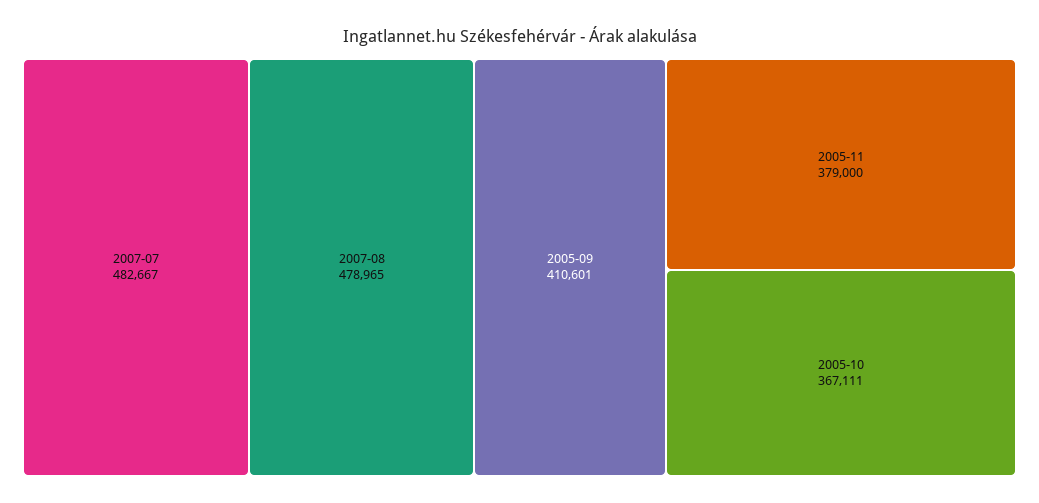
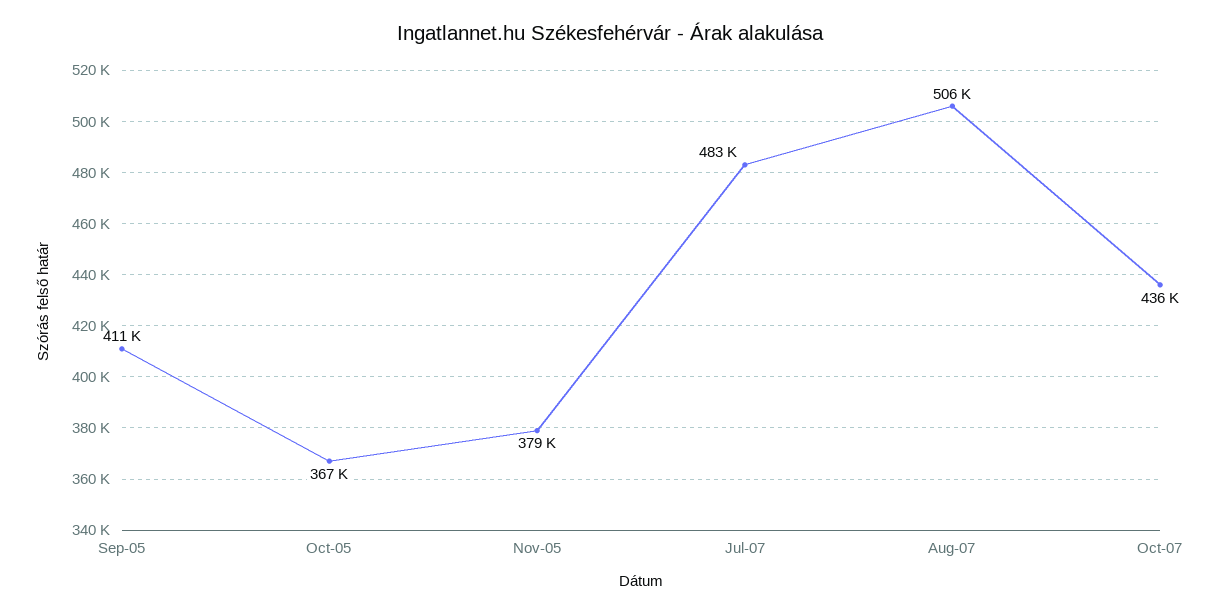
2007-08: 478965 -> 506000
Oct-07: none -> 436000

